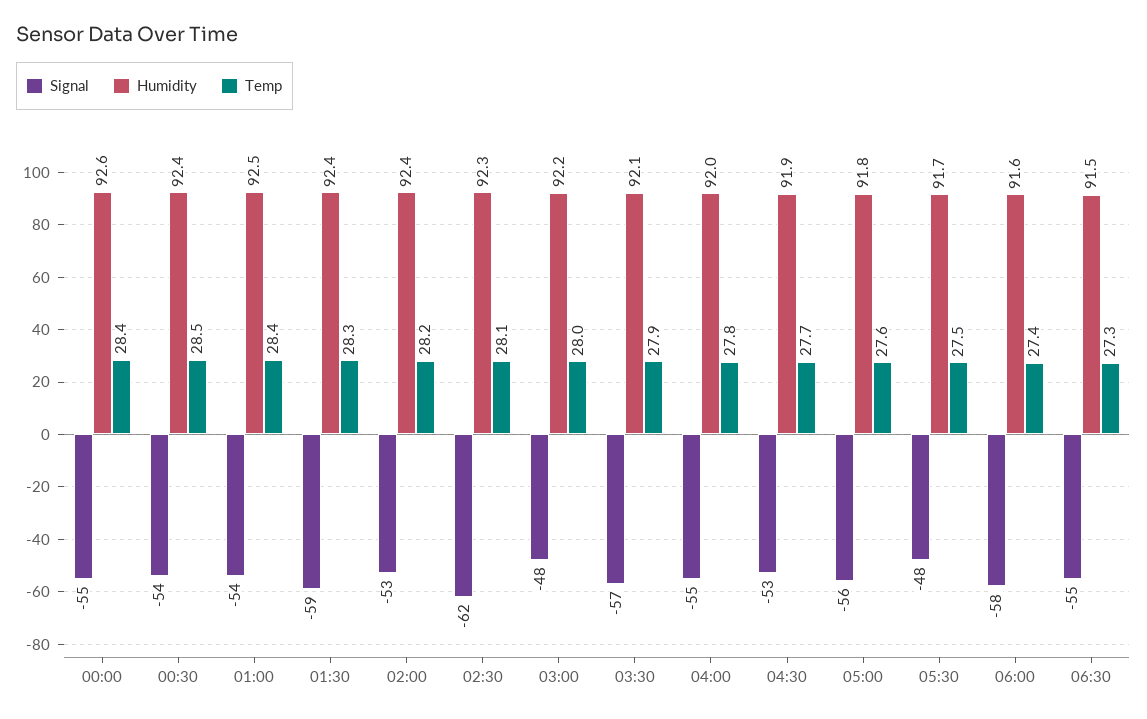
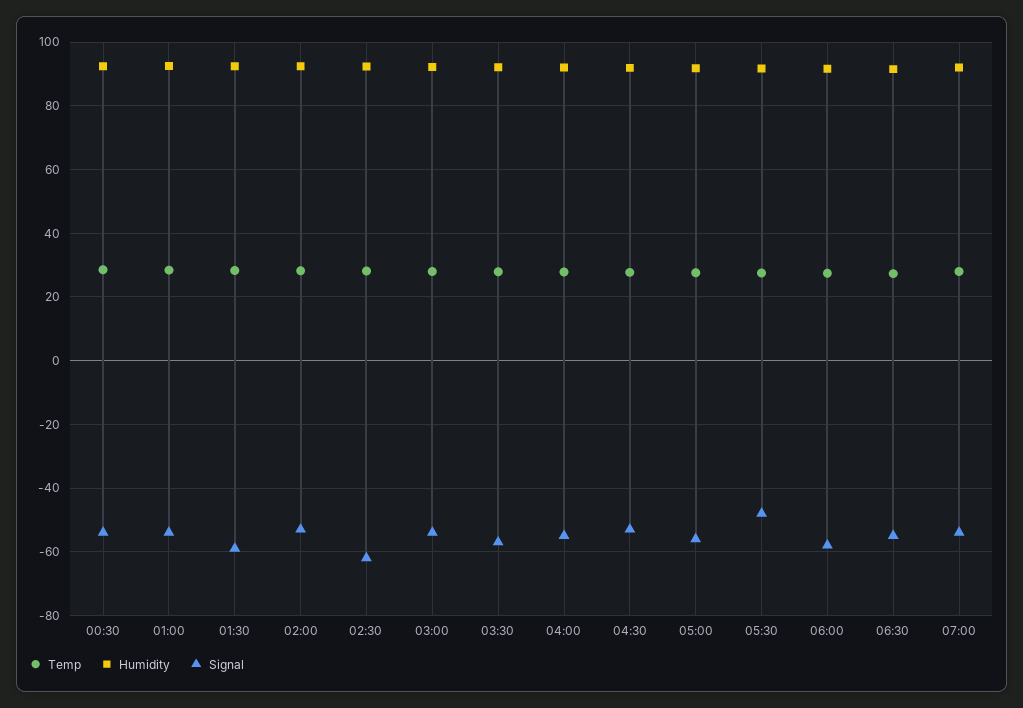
Signal, 00:00: -55 -> none
Humidity, 00:00: 92.6 -> none
Temp, 00:00: 28.4 -> none
Signal, 03:00: -48 -> -54
Temp, 07:00: none -> 28
Humidity, 07:00: none -> 92
Signal, 07:00: none -> -54

